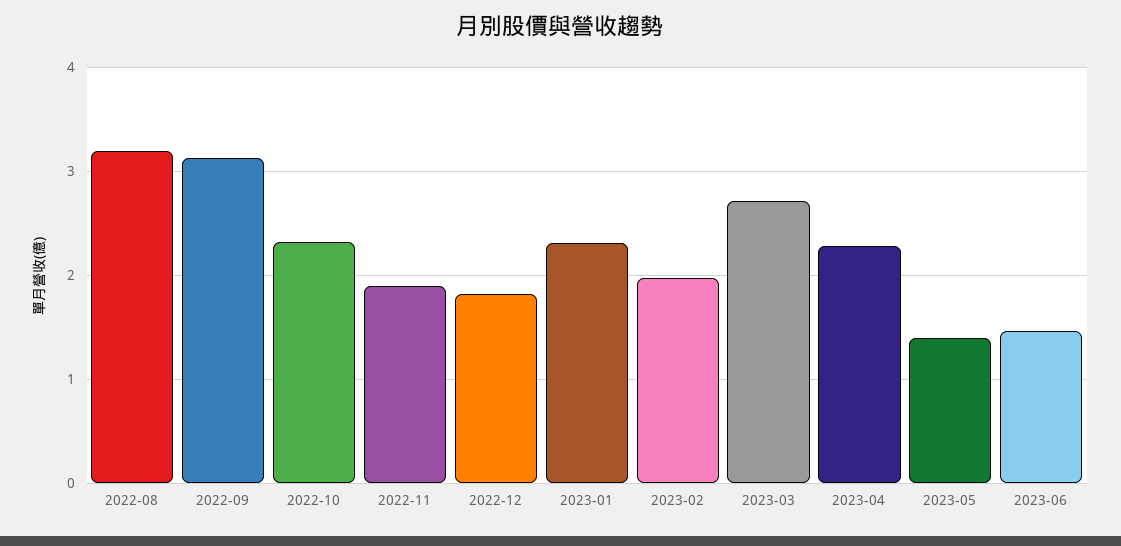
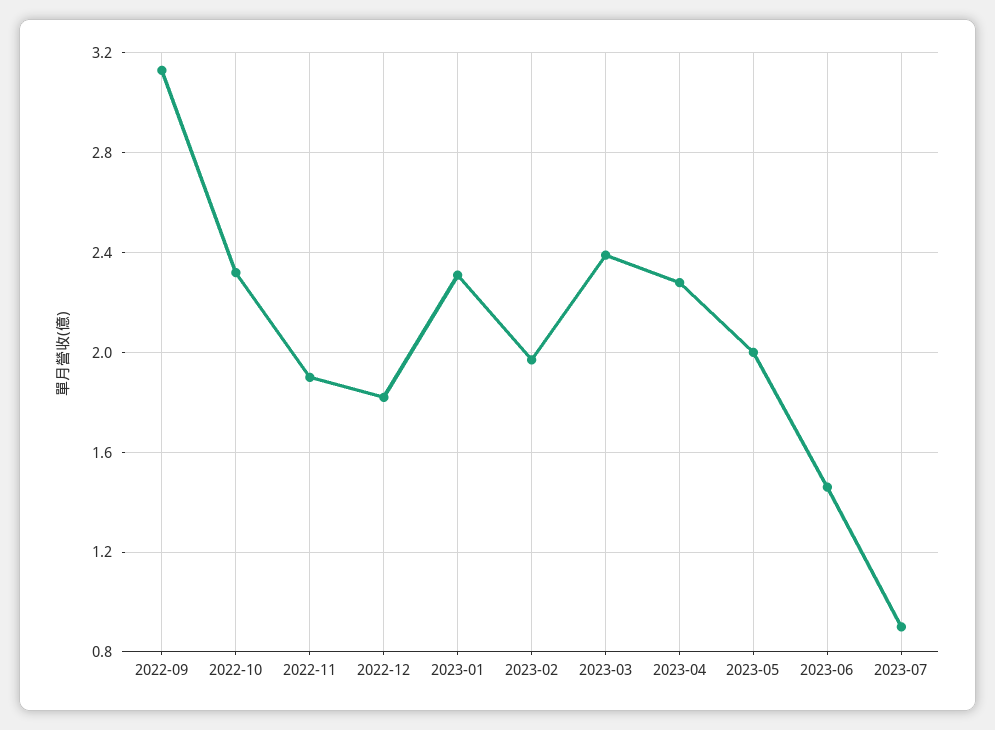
2022-08: 3.2 -> none
2023-03: 2.7 -> 2.4
2023-05: 1.4 -> 2
2023-07: none -> 0.9

